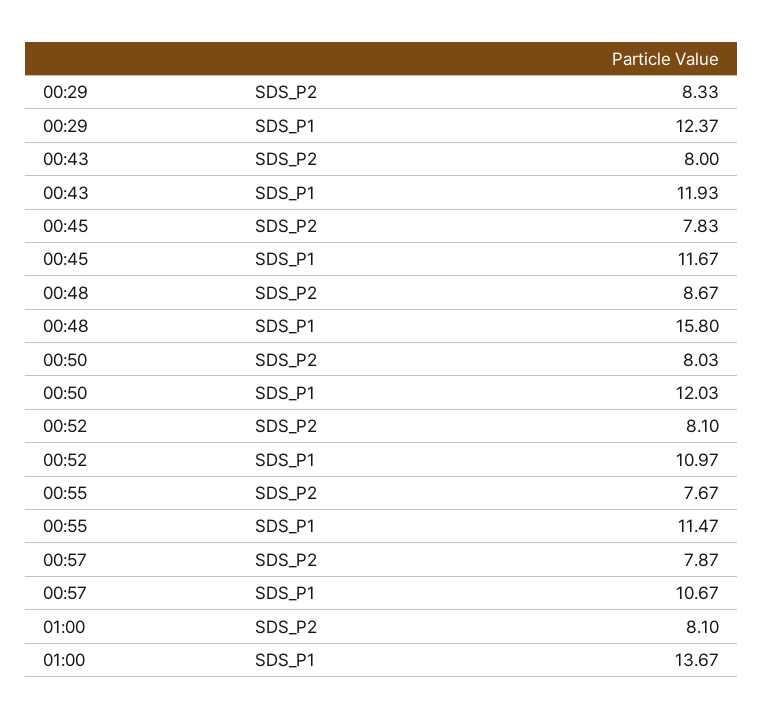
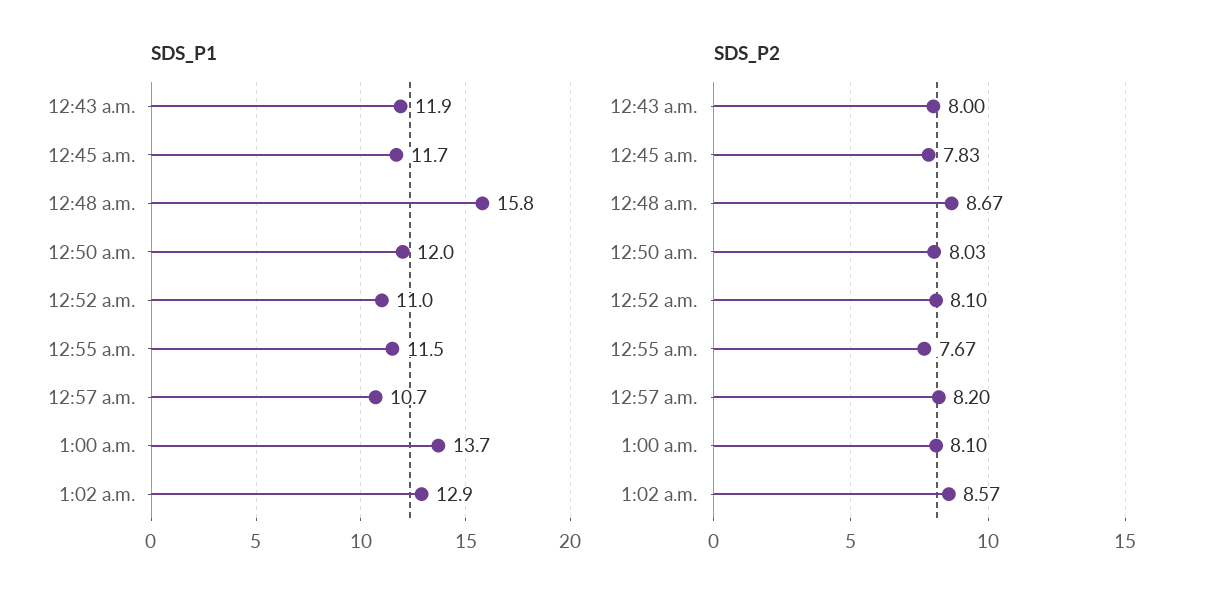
SDS_P2, 00:29: 8.33 -> none
SDS_P1, 00:29: 12.37 -> none
SDS_P2, 00:57: 7.87 -> 8.2
SDS_P1, 1:02 a.m.: none -> 12.9
SDS_P2, 1:02 a.m.: none -> 8.57

